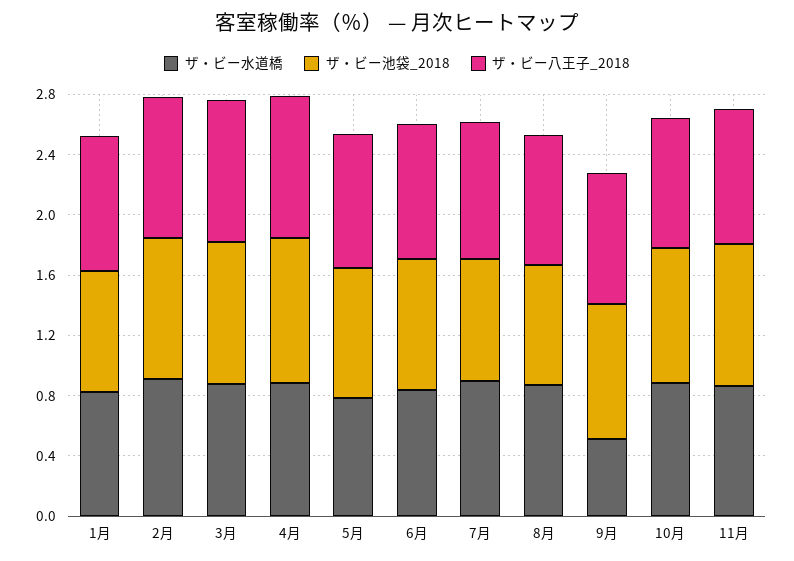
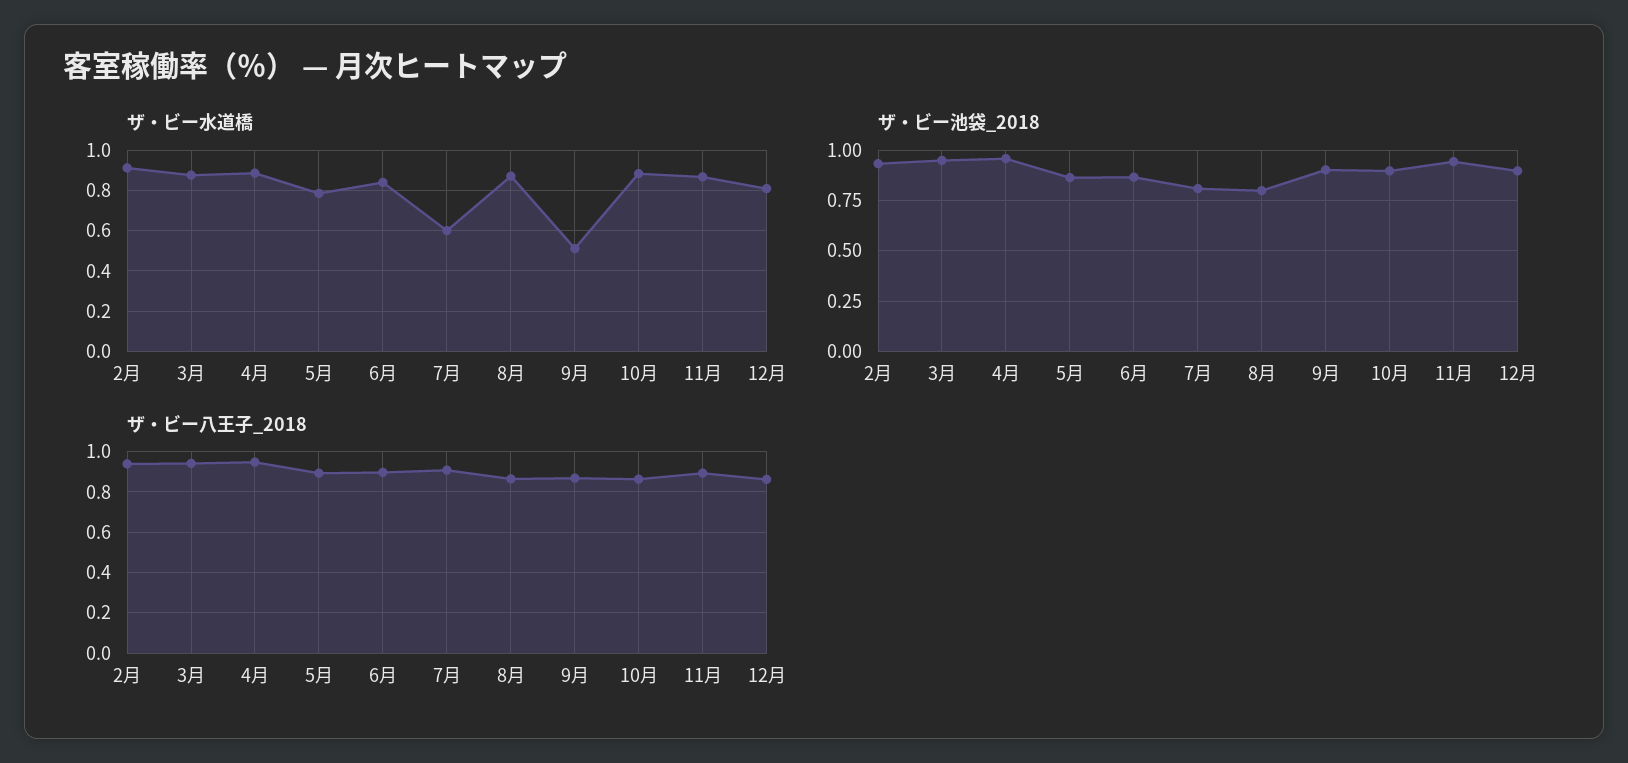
ザ・ビー水道橋, 1月: 0.8 -> none
ザ・ビー池袋_2018, 1月: 0.8 -> none
ザ・ビー八王子_2018, 1月: 0.9 -> none
ザ・ビー水道橋, 7月: 0.9 -> 0.6
ザ・ビー水道橋, 12月: none -> 0.8
ザ・ビー池袋_2018, 12月: none -> 0.9
ザ・ビー八王子_2018, 12月: none -> 0.85

